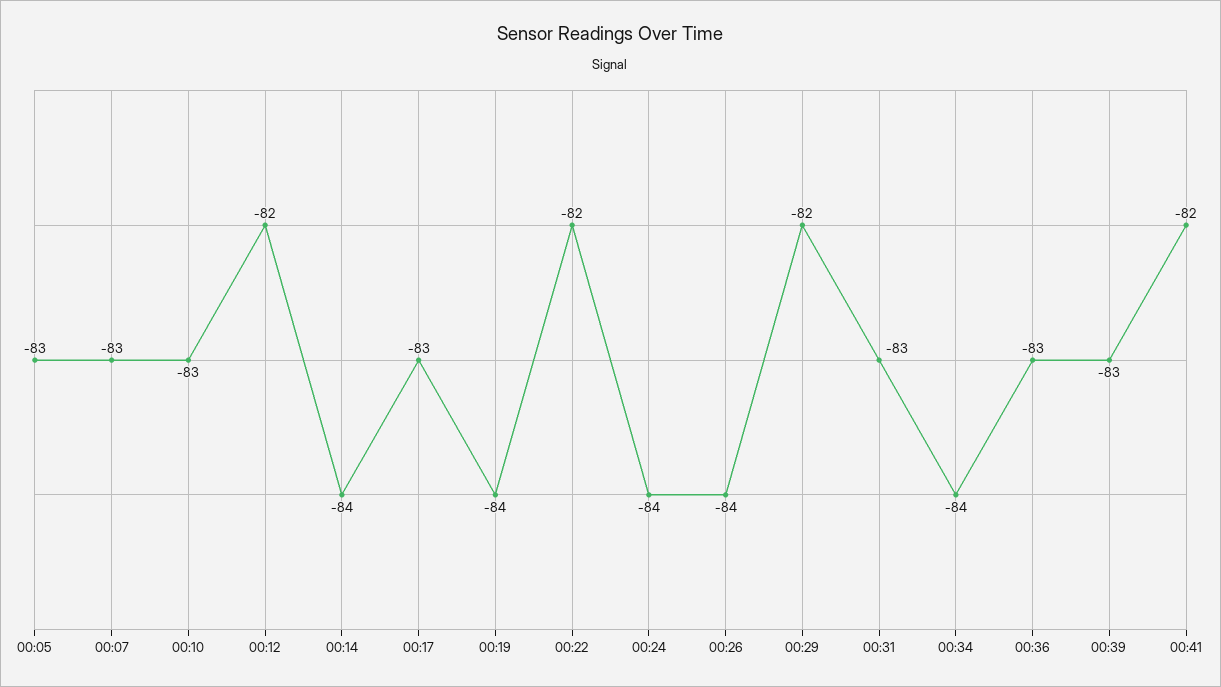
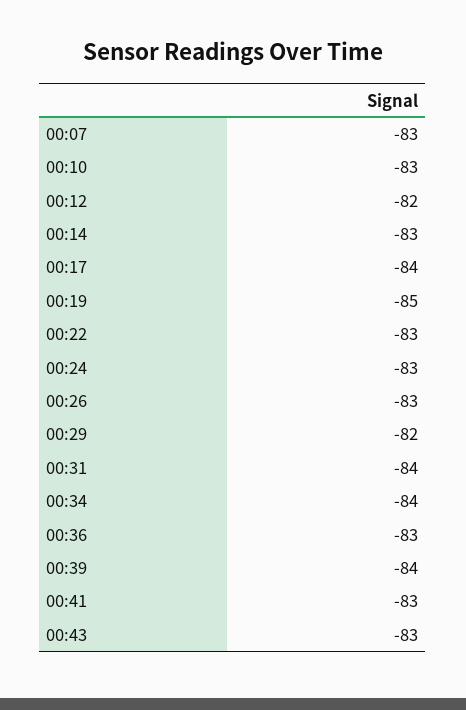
00:05: -83 -> none
00:14: -84 -> -83
00:17: -83 -> -84
00:19: -84 -> -85
00:22: -82 -> -83
00:24: -84 -> -83
00:26: -84 -> -83
00:31: -83 -> -84
00:39: -83 -> -84
00:41: -82 -> -83
00:43: none -> -83

